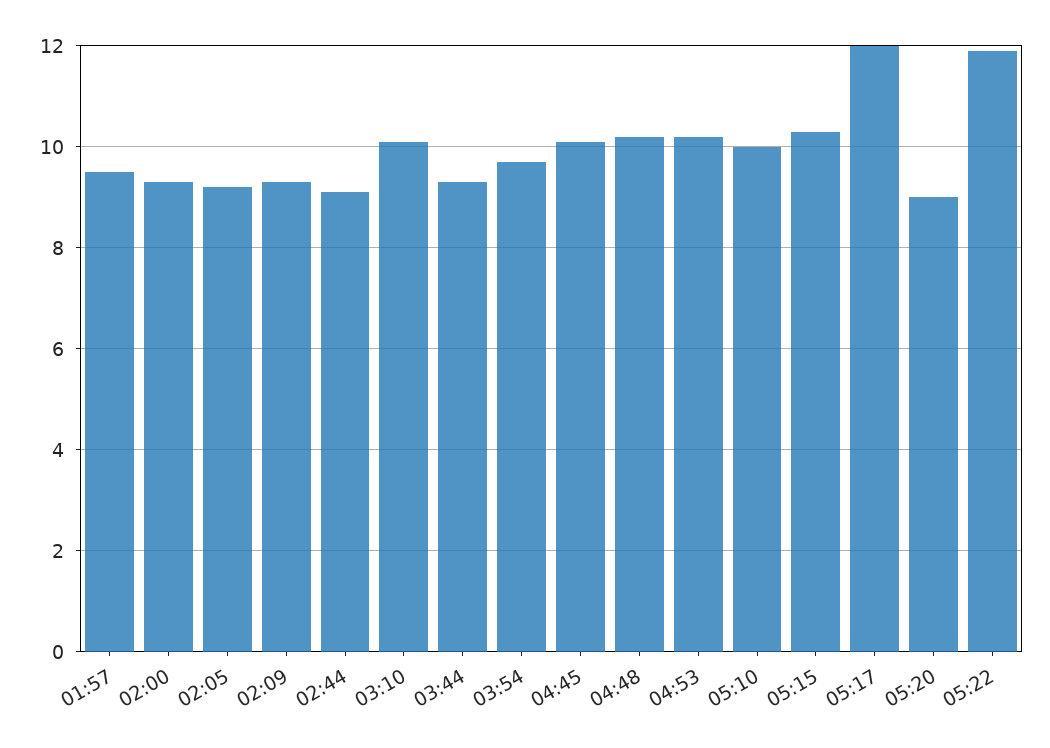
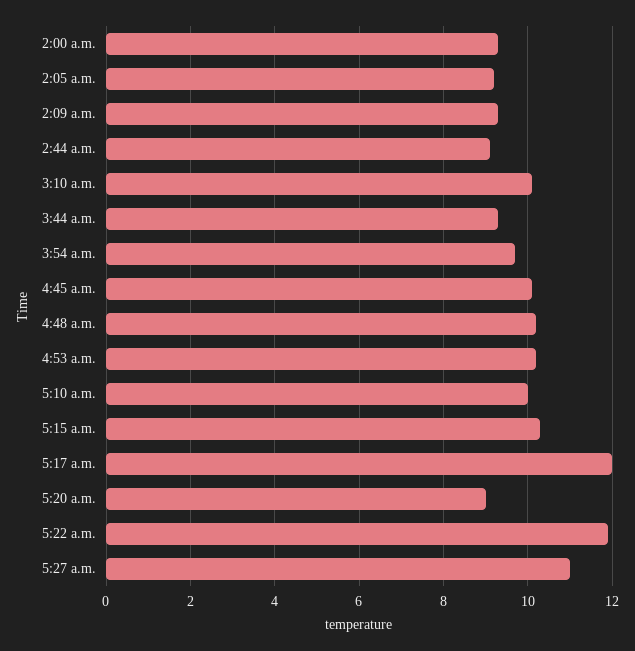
01:57: 9.5 -> none
5:27 a.m.: none -> 11

